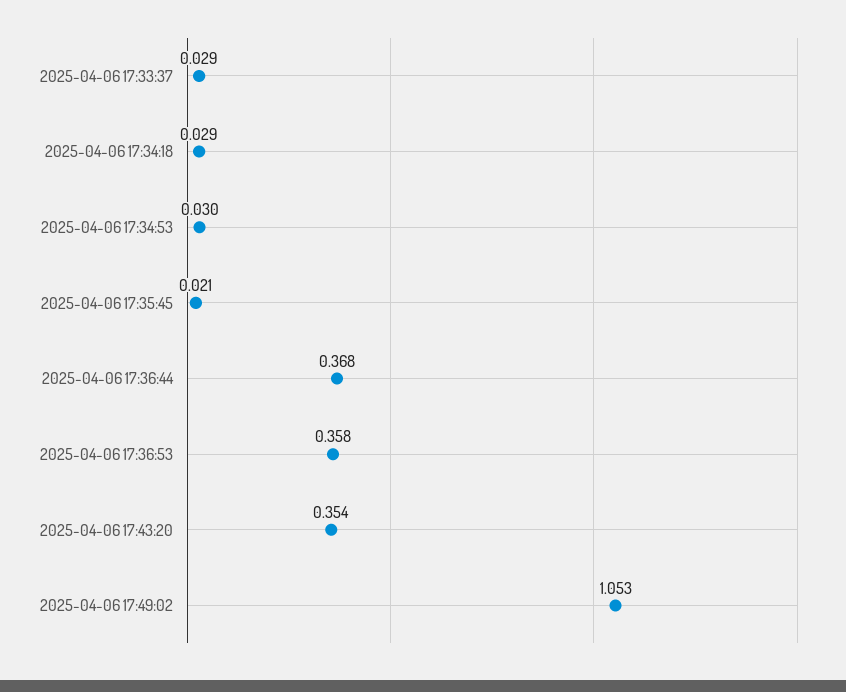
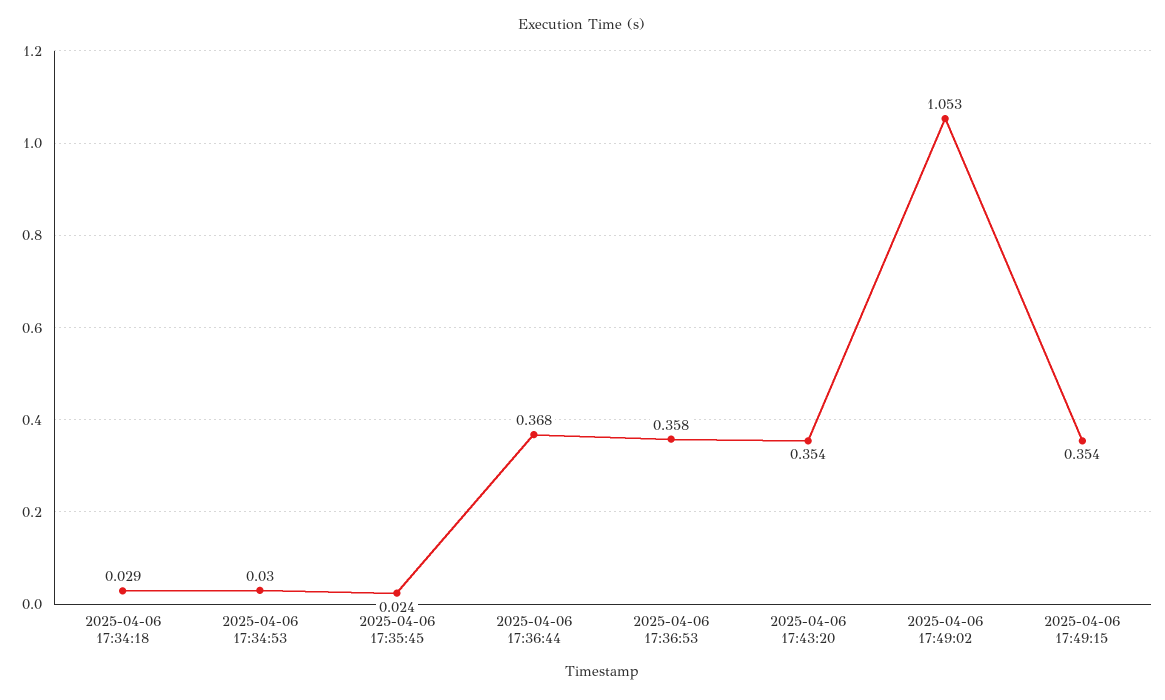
2025-04-06 17:33:37: 0.029 -> none
2025-04-06 17:35:45: 0.021 -> 0.024
2025-04-06 17:49:15: none -> 0.354

